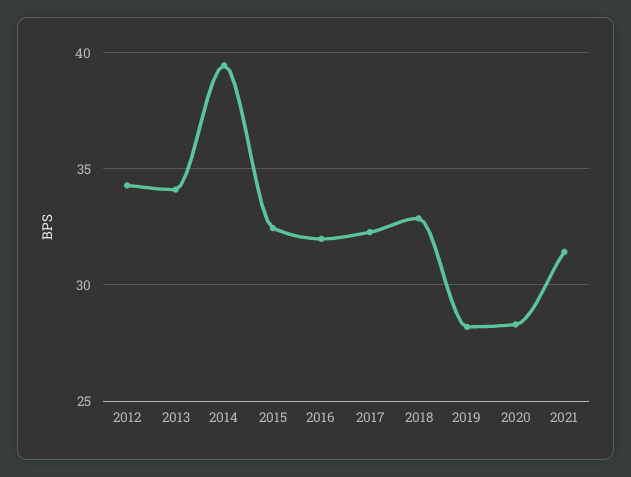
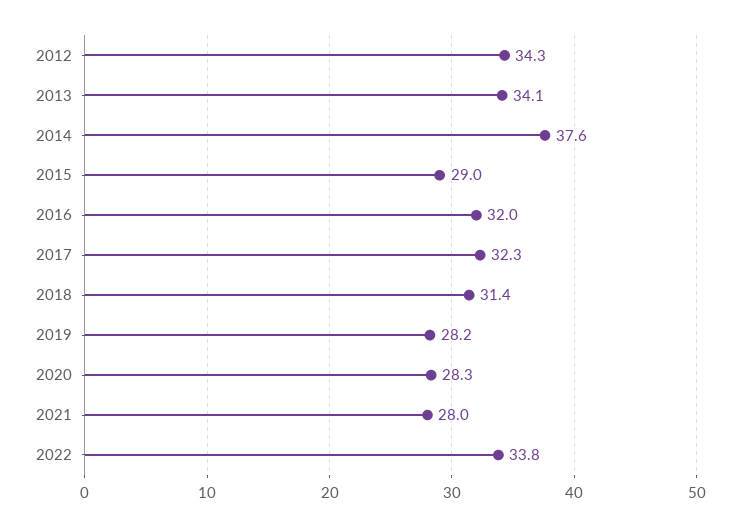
2014: 39.5 -> 37.6
2015: 32.5 -> 29
2018: 33 -> 31.4
2021: 31.5 -> 28
2022: none -> 33.8

